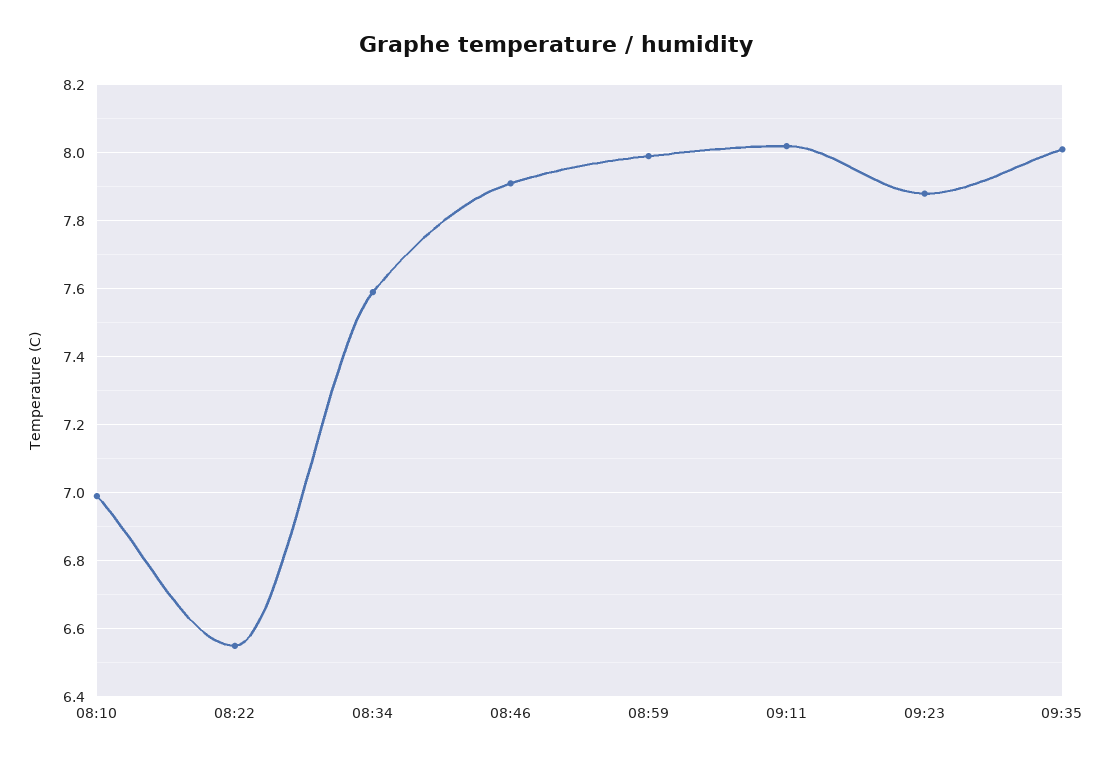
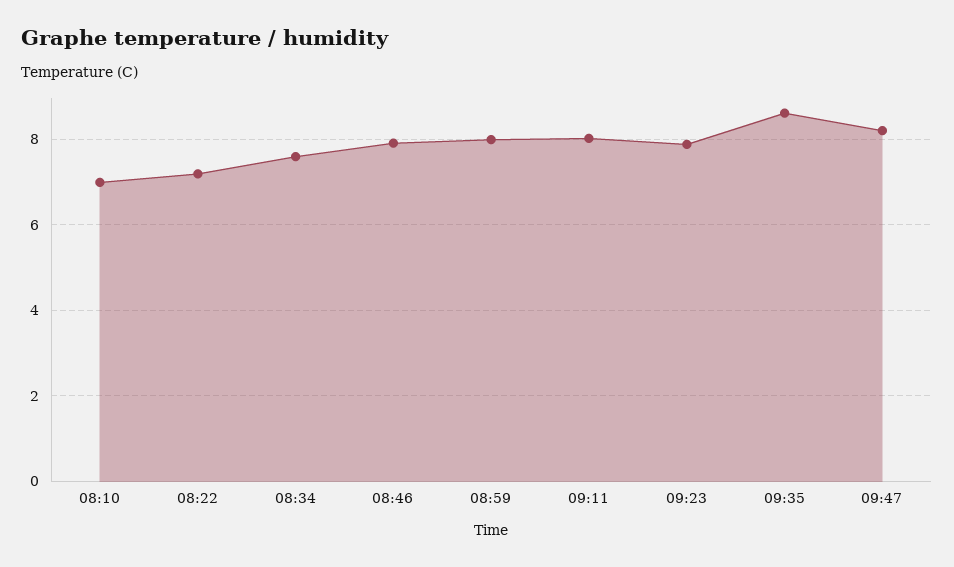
08:22: 6.55 -> 7.2
09:35: 8 -> 8.6
09:47: none -> 8.2

